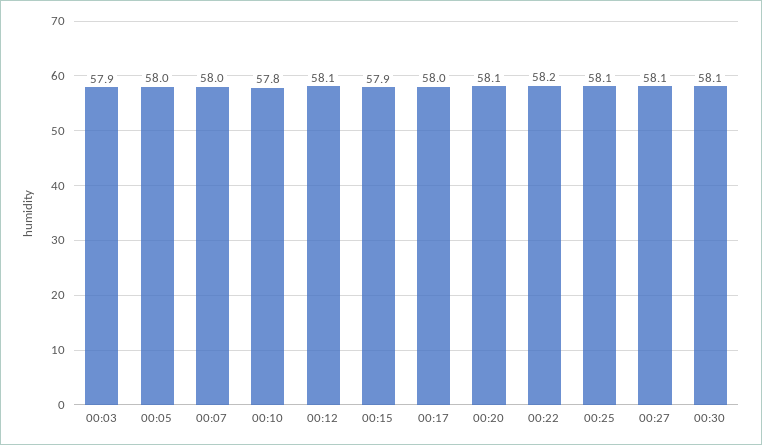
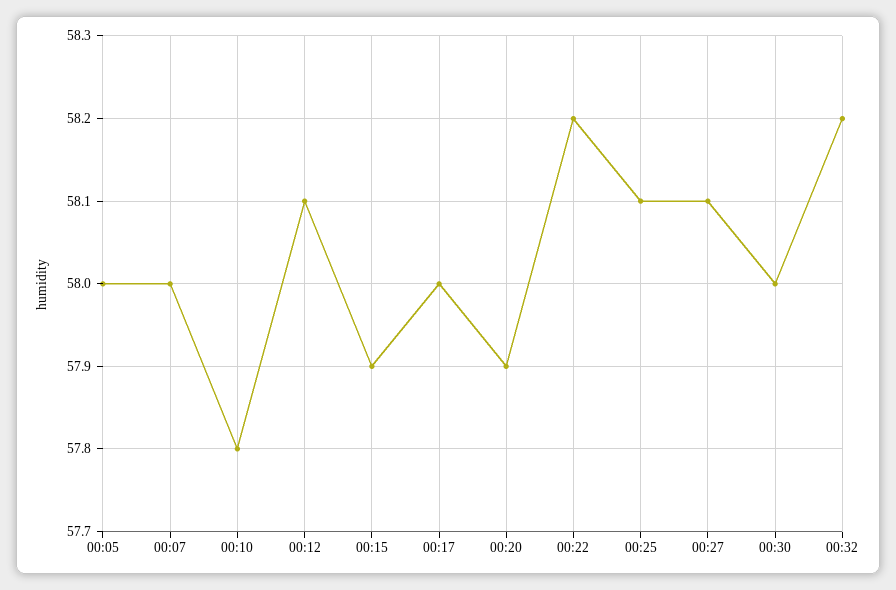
00:03: 57.9 -> none
00:20: 58.1 -> 57.9
00:30: 58.1 -> 58
00:32: none -> 58.2

